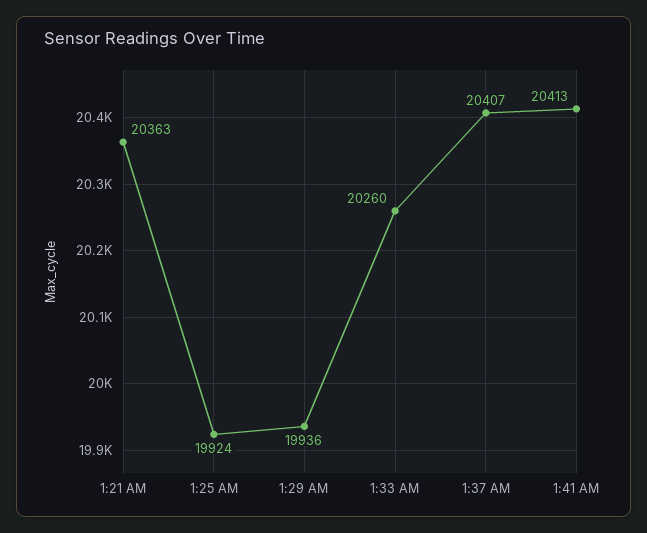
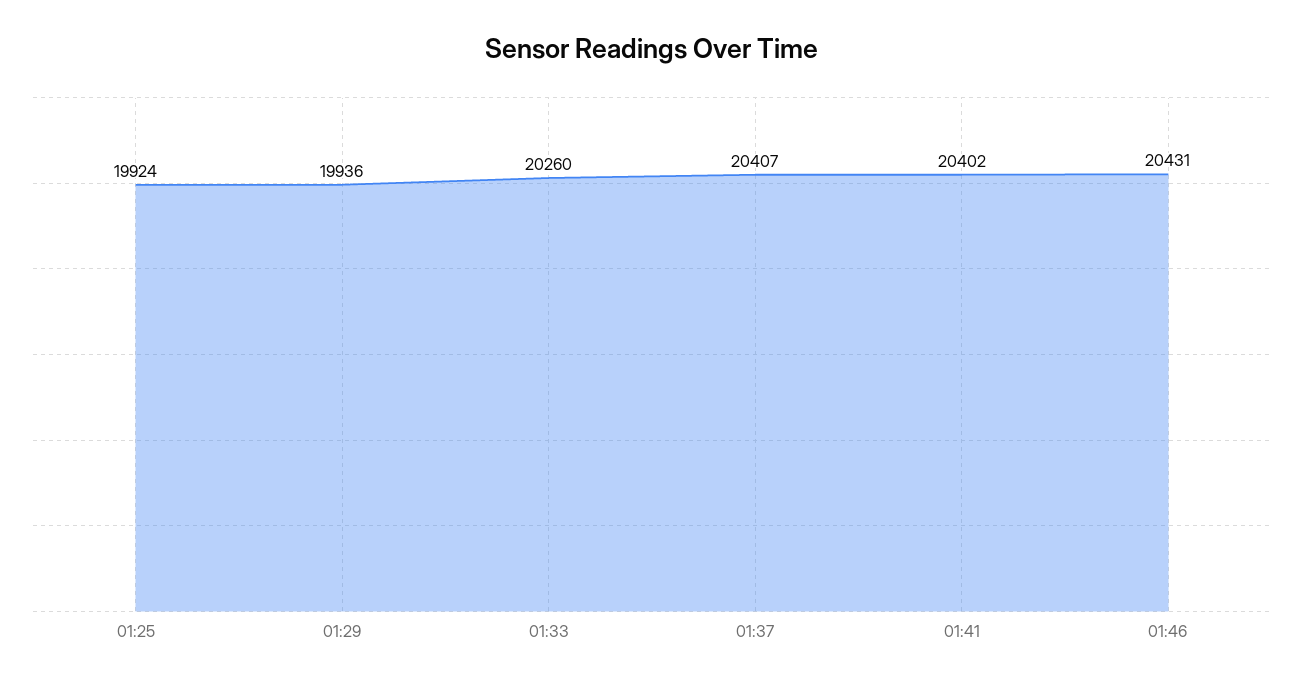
1:21 AM: 20363 -> none
1:41 AM: 20413 -> 20402
01:46: none -> 20431

